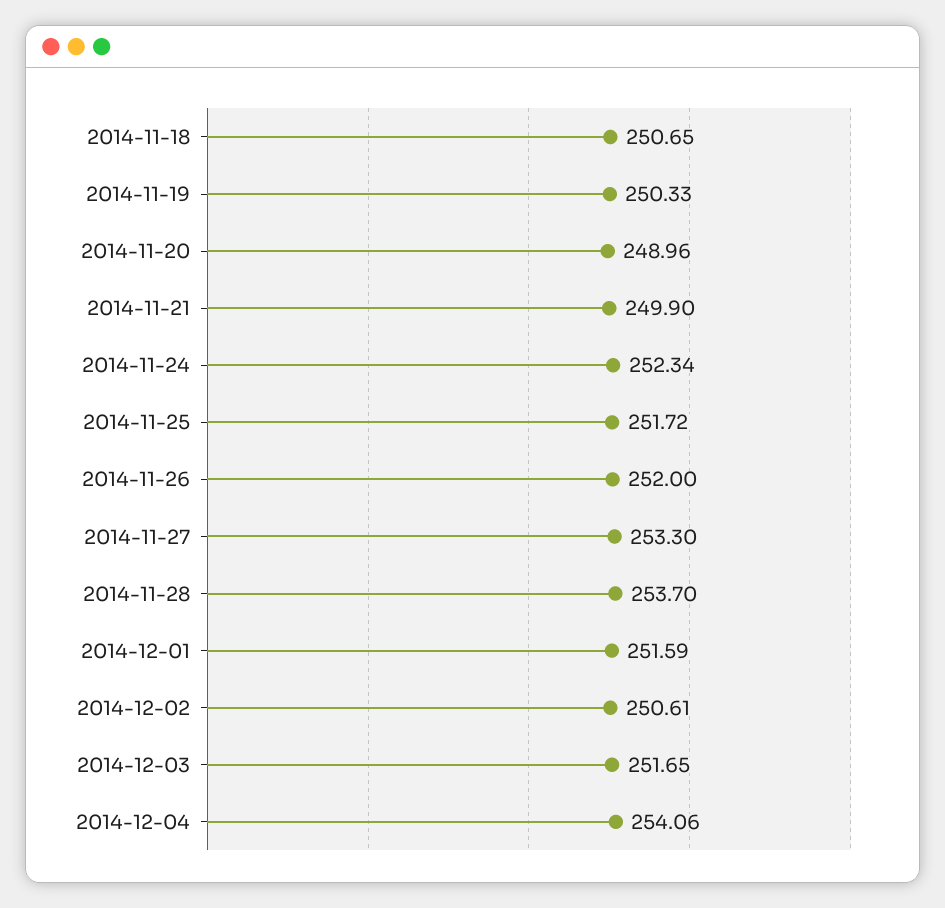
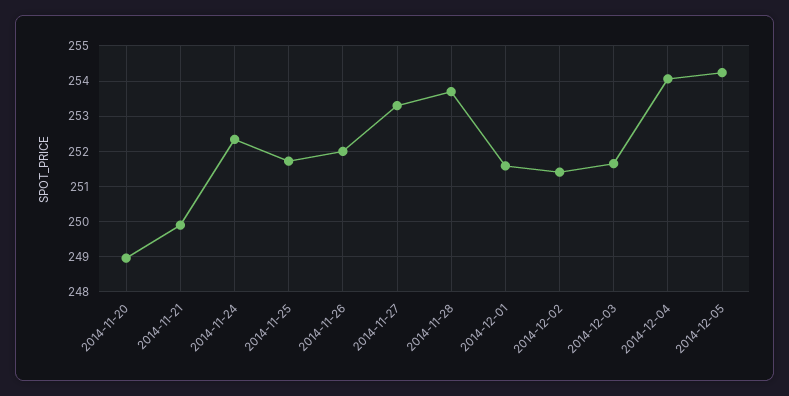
2014-11-18: 250.65 -> none
2014-11-19: 250.33 -> none
2014-12-02: 250.61 -> 251.4
2014-12-05: none -> 254.2

